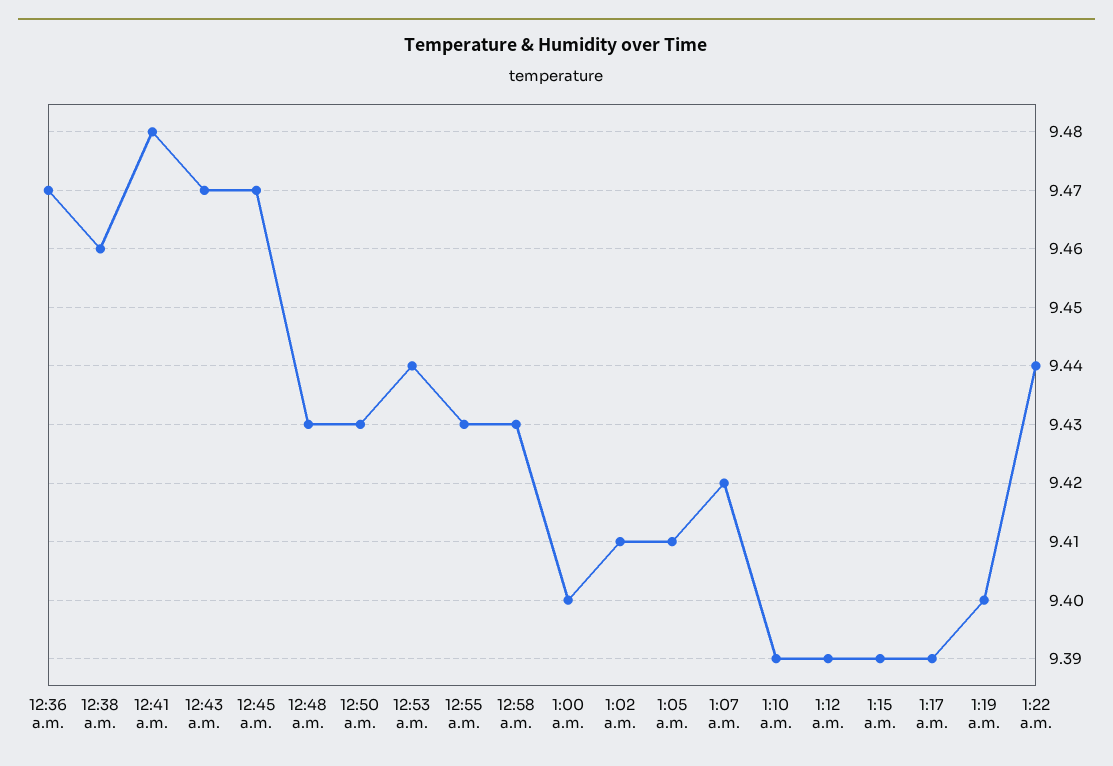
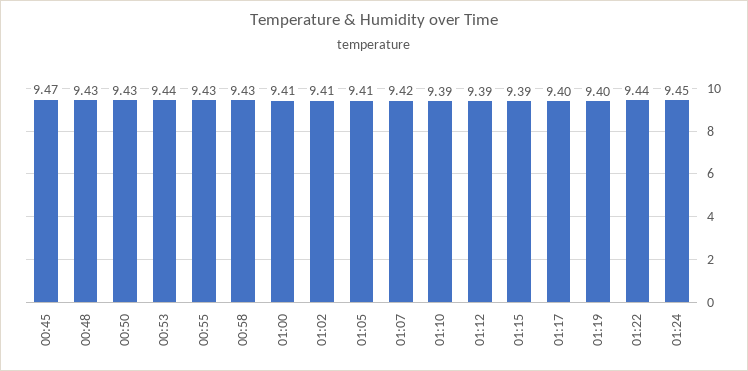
12:36 a.m.: 9.47 -> none
12:38 a.m.: 9.46 -> none
12:41 a.m.: 9.48 -> none
12:43 a.m.: 9.47 -> none
1:00 a.m.: 9.4 -> 9.41
1:17 a.m.: 9.39 -> 9.4
01:24: none -> 9.45

